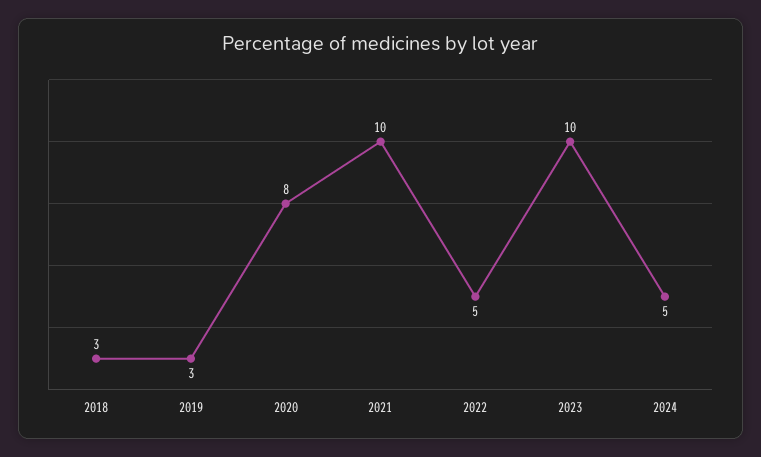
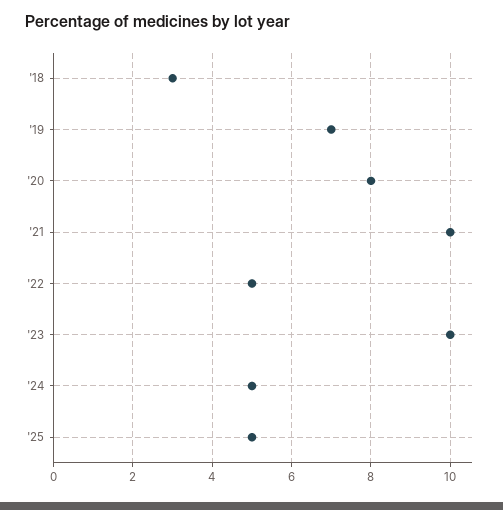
2019: 3 -> 7
'25: none -> 5

